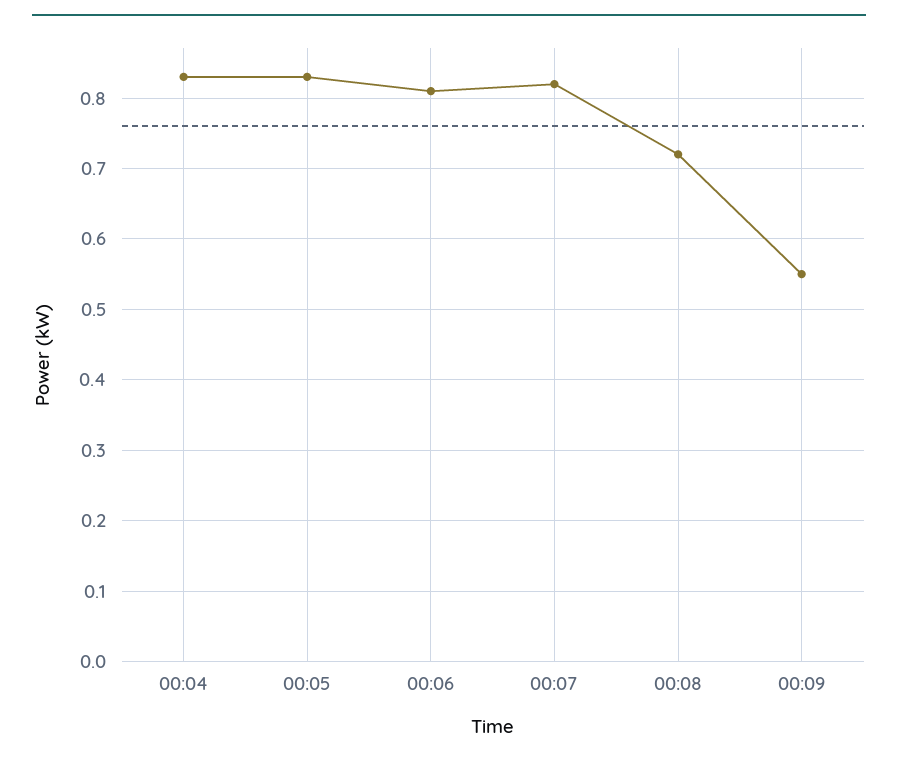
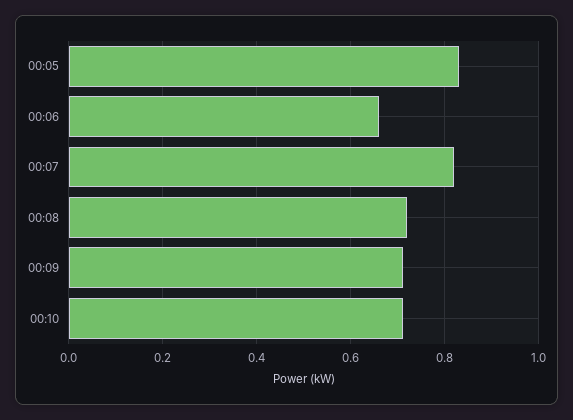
00:04: 0.83 -> none
00:06: 0.81 -> 0.65
00:09: 0.55 -> 0.7
00:10: none -> 0.7

